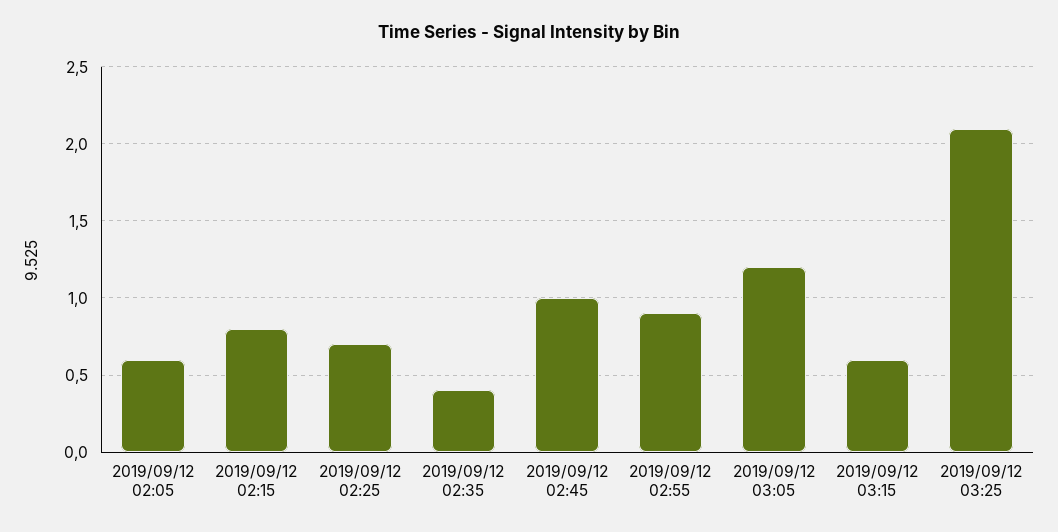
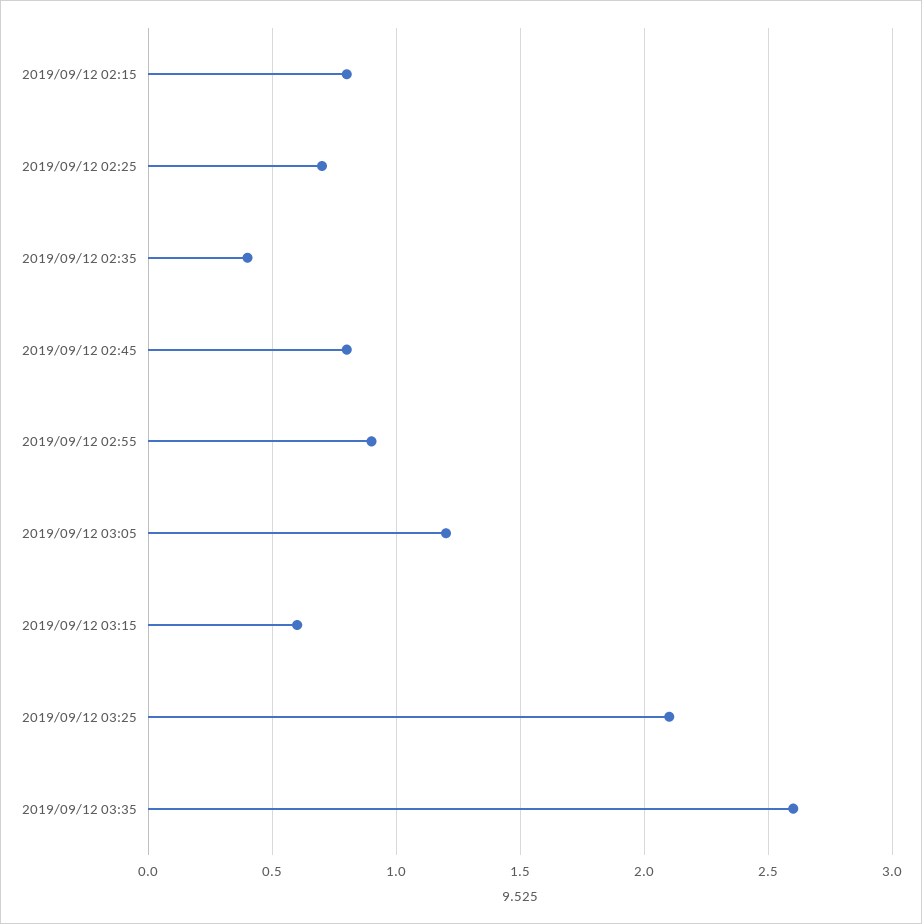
2019/09/12 02:05: 0.6 -> none
2019/09/12 02:45: 1 -> 0.8
2019/09/12 03:35: none -> 2.6

